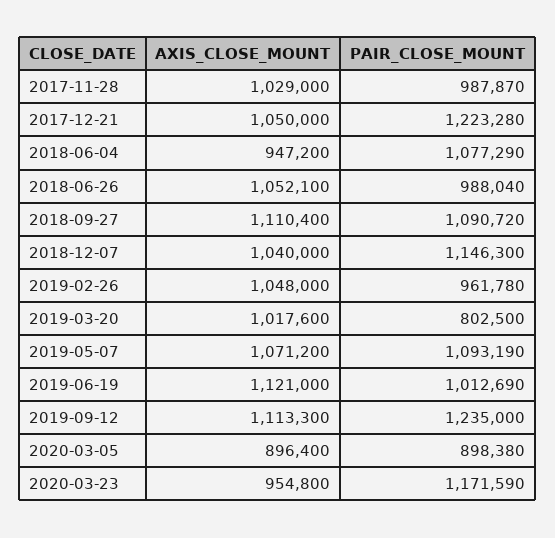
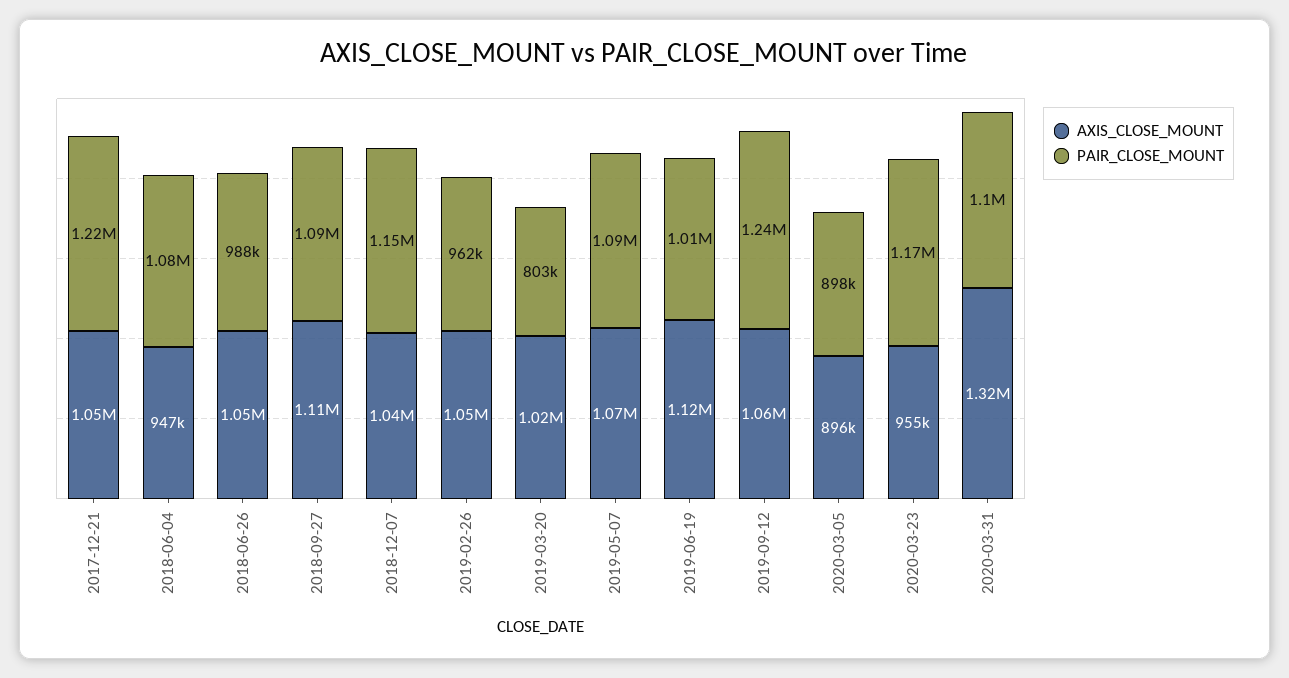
AXIS_CLOSE_MOUNT, 2017-11-28: 1029000 -> none
PAIR_CLOSE_MOUNT, 2017-11-28: 987870 -> none
AXIS_CLOSE_MOUNT, 2019-09-12: 1113300 -> 1060000
AXIS_CLOSE_MOUNT, 2020-03-31: none -> 1320000
PAIR_CLOSE_MOUNT, 2020-03-31: none -> 1100000

